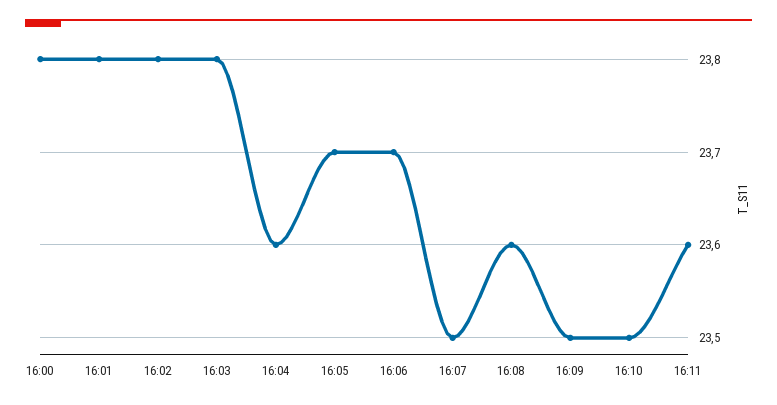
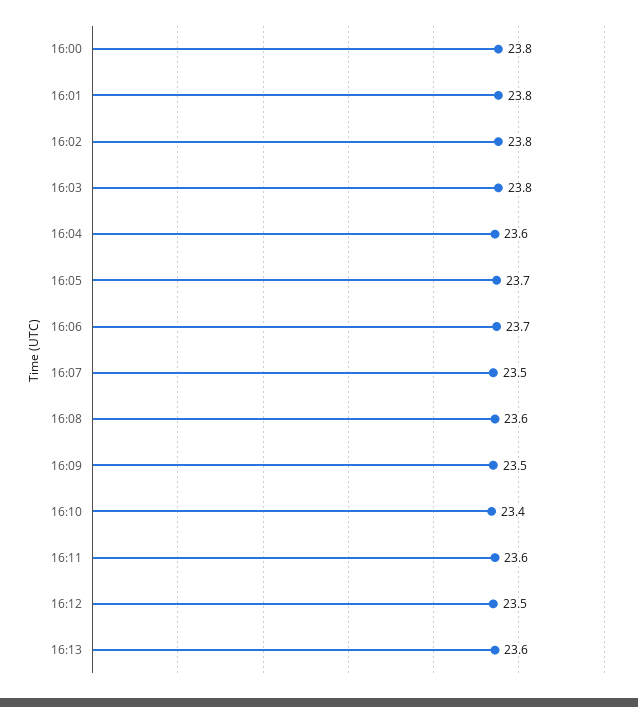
16:10: 23.5 -> 23.4
16:12: none -> 23.5
16:13: none -> 23.6

